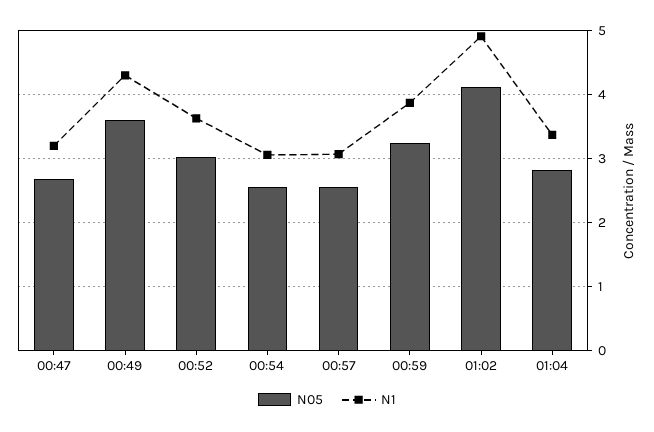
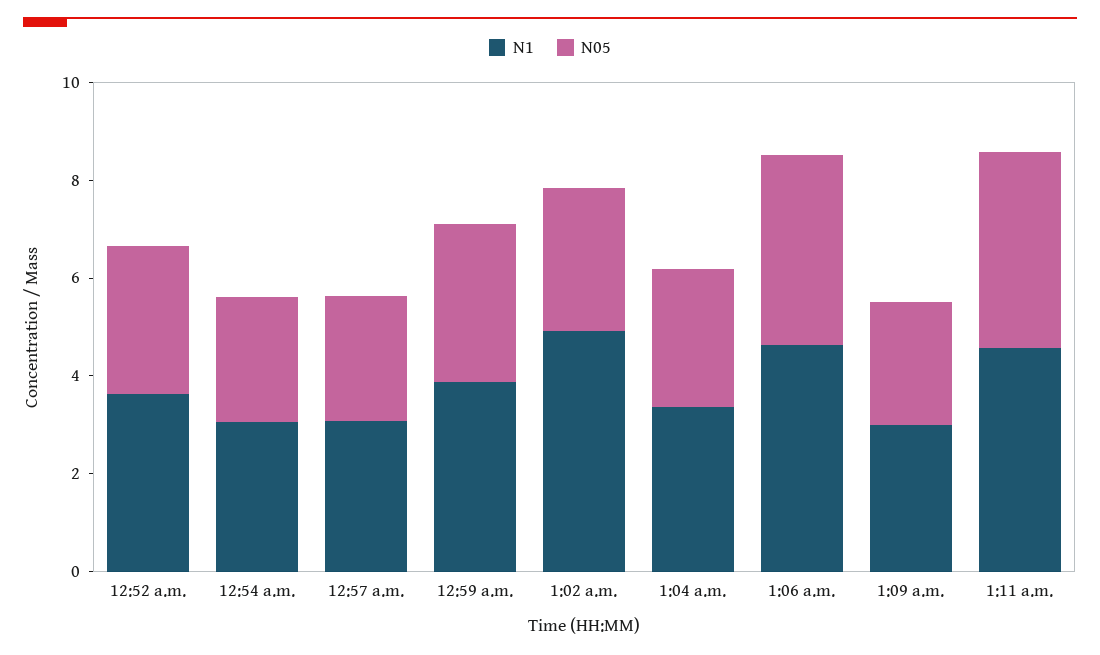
N05, 00:47: 2.7 -> none
N1, 00:47: 3.2 -> none
N05, 00:49: 3.6 -> none
N1, 00:49: 4.3 -> none
N05, 01:02: 4.1 -> 3
N1, 1:06 a.m.: none -> 4.5
N05, 1:06 a.m.: none -> 4
N1, 1:09 a.m.: none -> 3
N05, 1:09 a.m.: none -> 2.5
N1, 1:11 a.m.: none -> 4.5
N05, 1:11 a.m.: none -> 4

